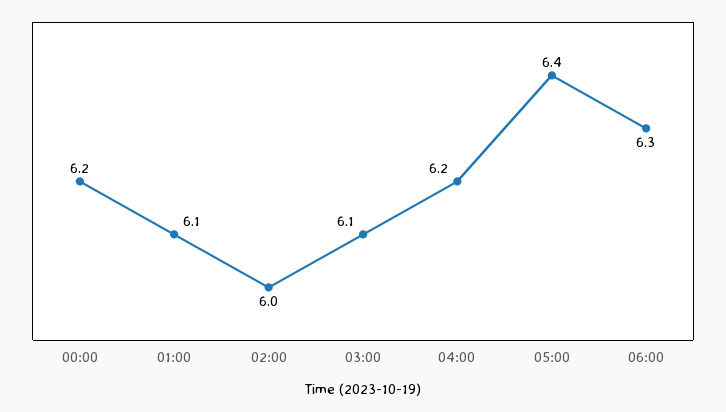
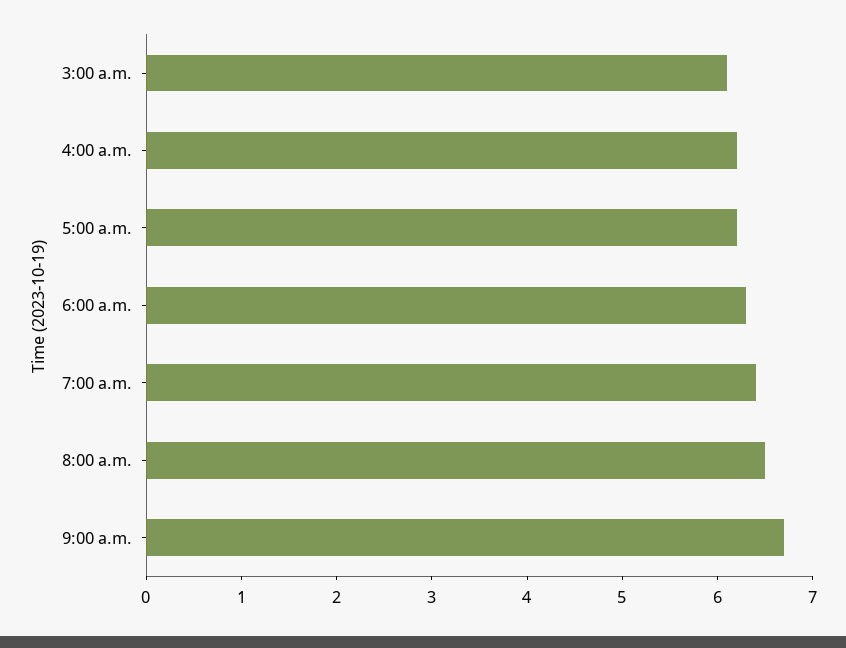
00:00: 6.2 -> none
01:00: 6.1 -> none
02:00: 6 -> none
05:00: 6.4 -> 6.2
7:00 a.m.: none -> 6.4
8:00 a.m.: none -> 6.5
9:00 a.m.: none -> 6.7

